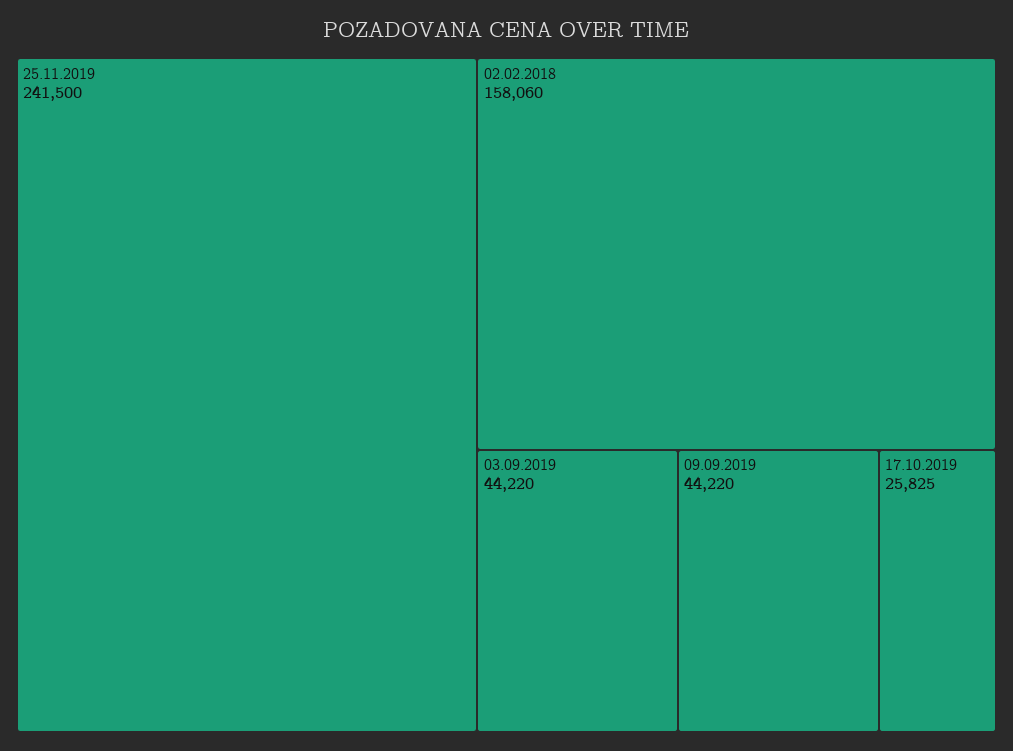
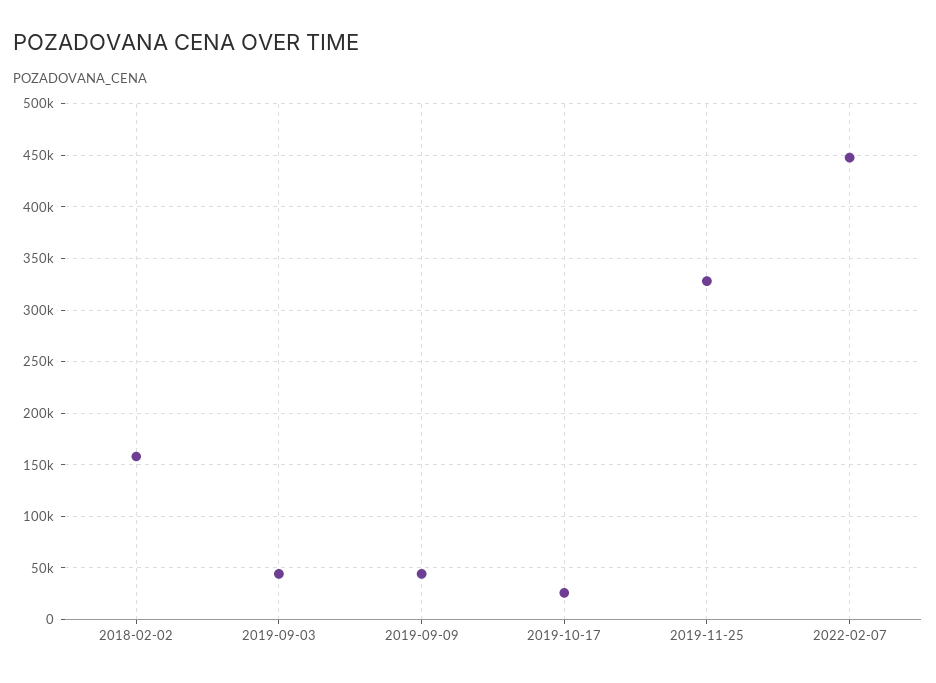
25.11.2019: 241500 -> 330000
2022-02-07: none -> 450000

